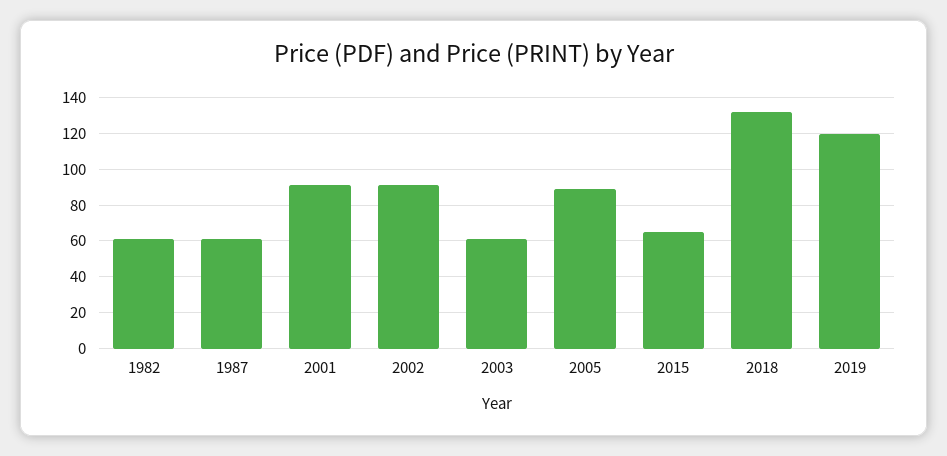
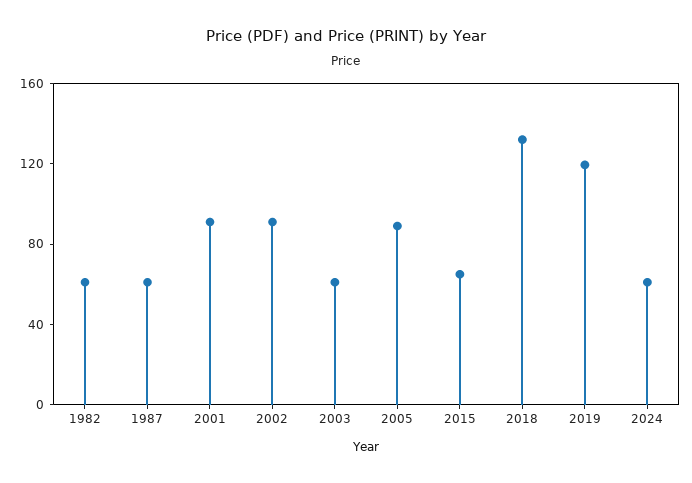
2024: none -> 60

